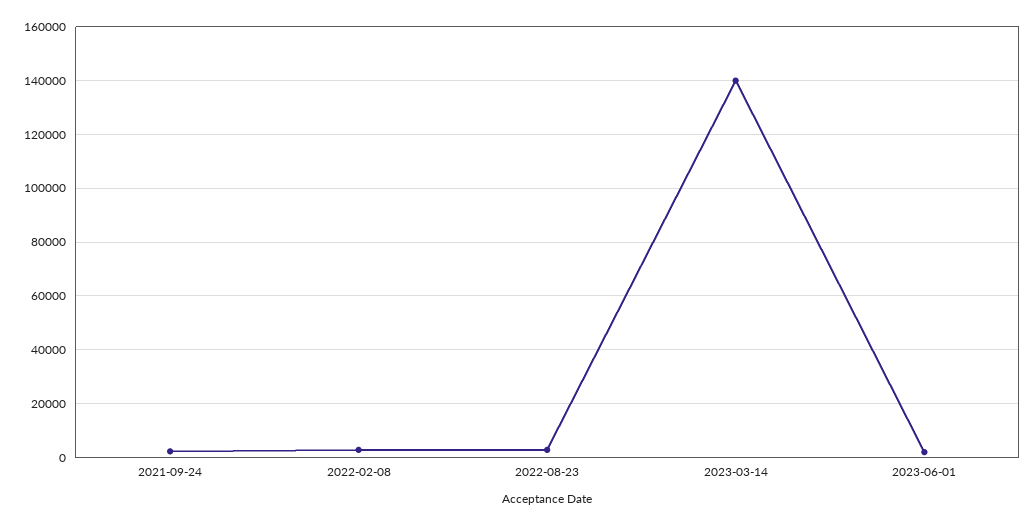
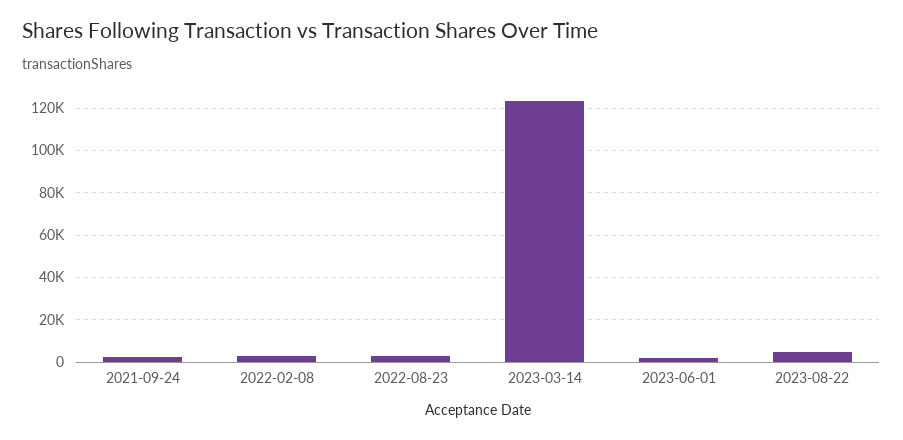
2023-03-14: 140000 -> 125000
2023-08-22: none -> 5000

